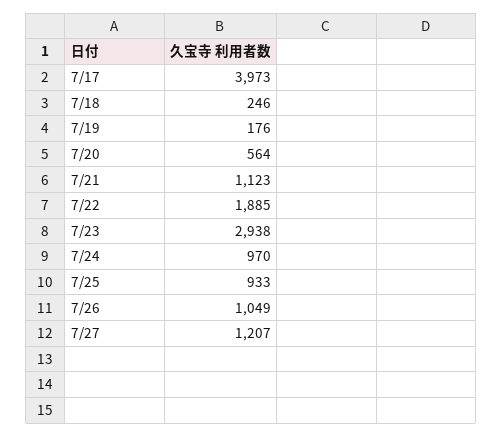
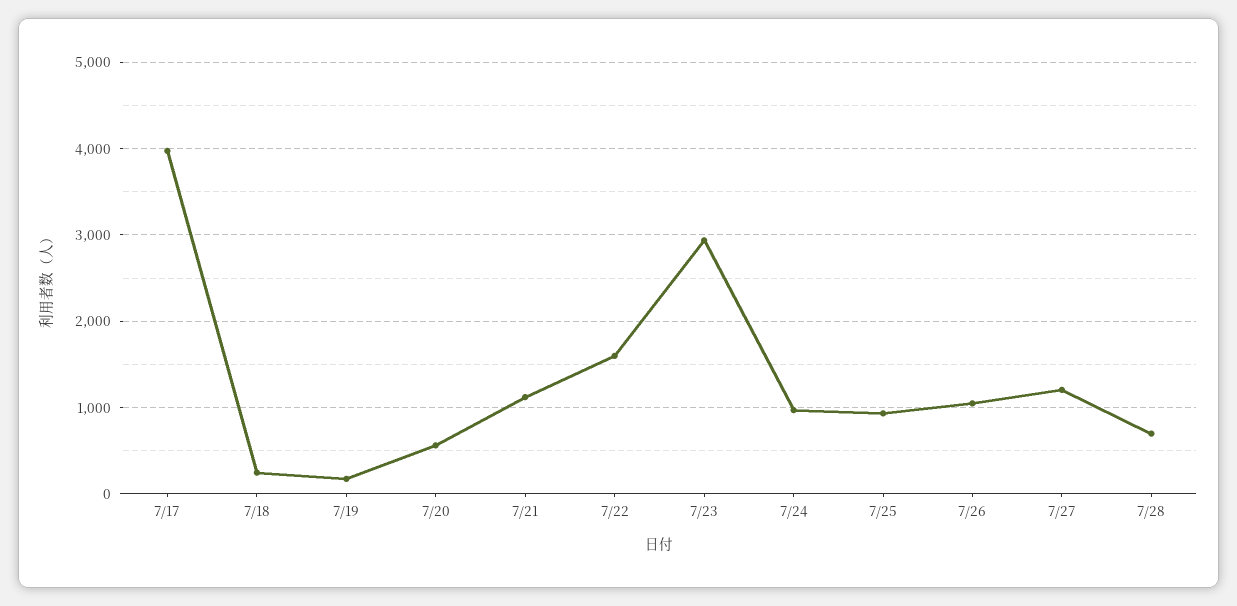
7/22: 1885 -> 1600
7/28: none -> 700

